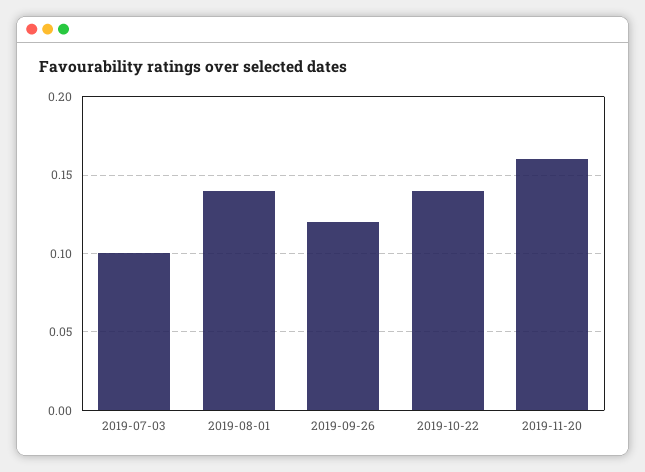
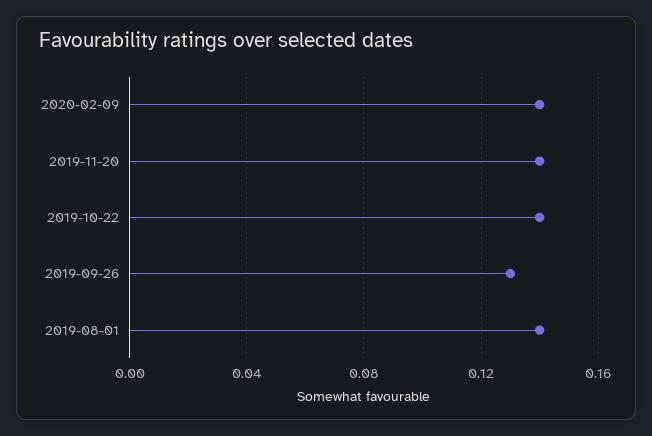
2019-07-03: 0.1 -> none
2019-09-26: 0.12 -> 0.13
2019-11-20: 0.16 -> 0.14
2020-02-09: none -> 0.14

